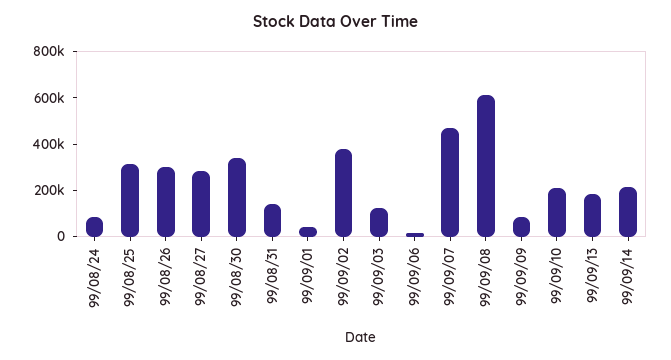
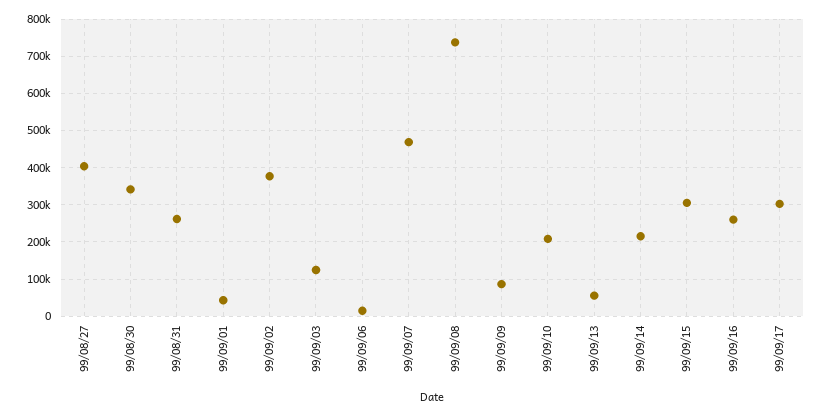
99/08/24: 100000 -> none
99/08/25: 300000 -> none
99/08/26: 300000 -> none
99/08/27: 300000 -> 400000
99/08/31: 150000 -> 260000
99/09/08: 600000 -> 740000
99/09/13: 200000 -> 60000
99/09/15: none -> 300000
99/09/16: none -> 260000
99/09/17: none -> 300000

